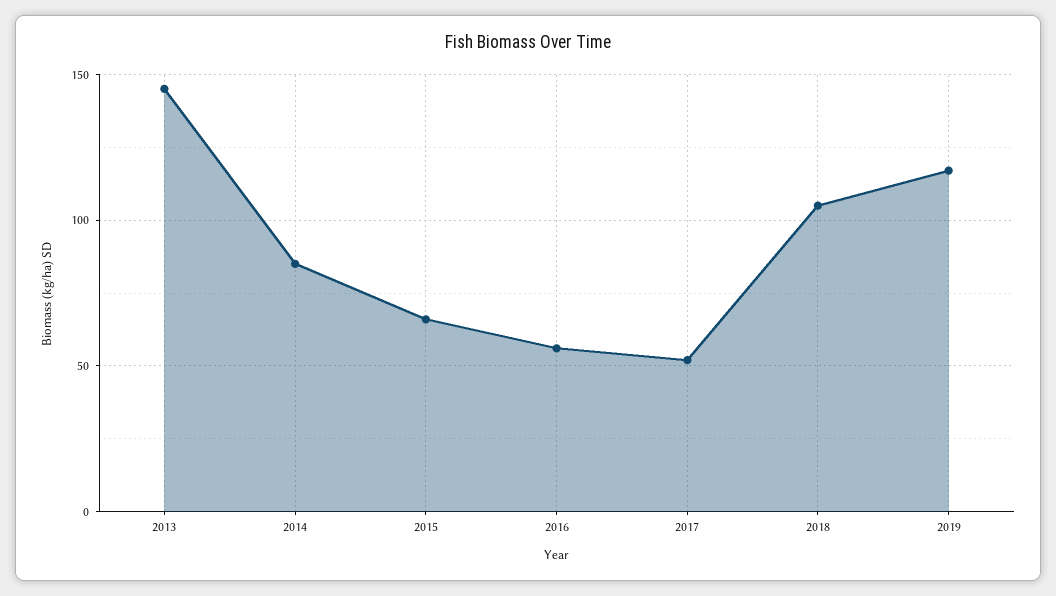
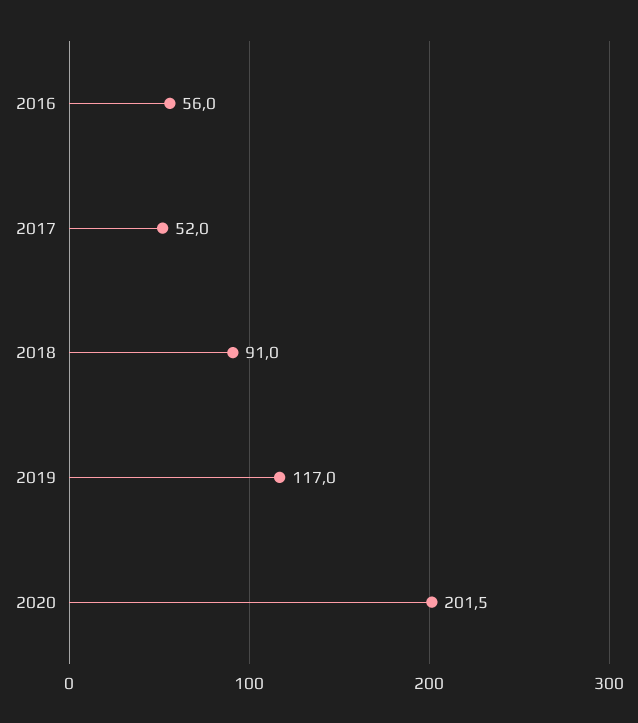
2013: 145 -> none
2014: 85 -> none
2015: 65 -> none
2018: 105 -> 91
2020: none -> 201.5

